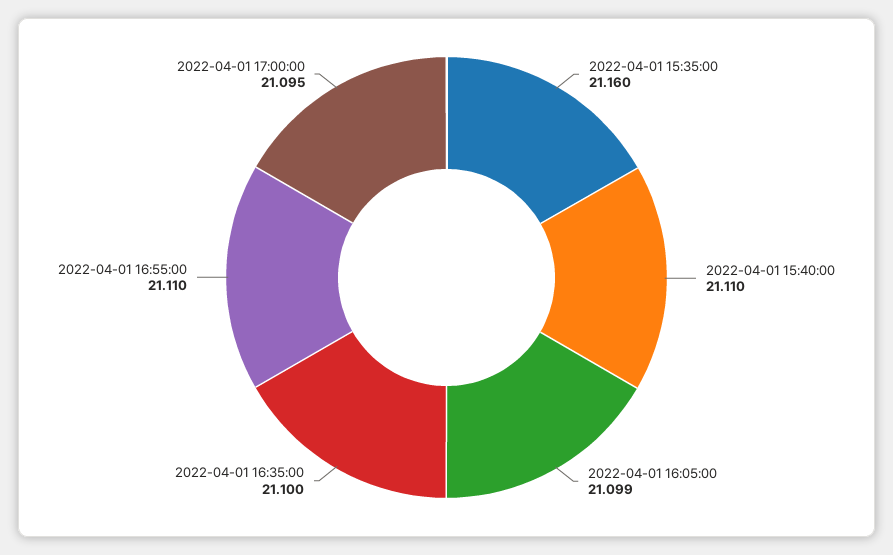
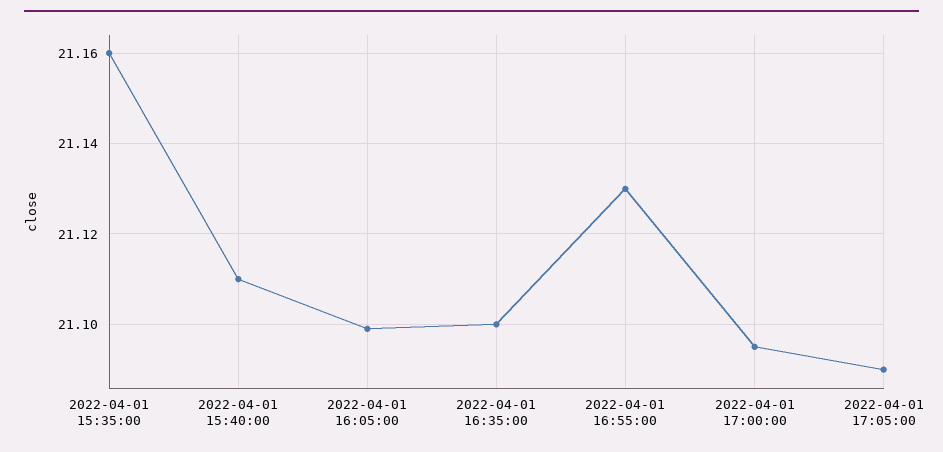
2022-04-01 16:55:00: 21.11 -> 21.13
2022-04-01 17:05:00: none -> 21.09

